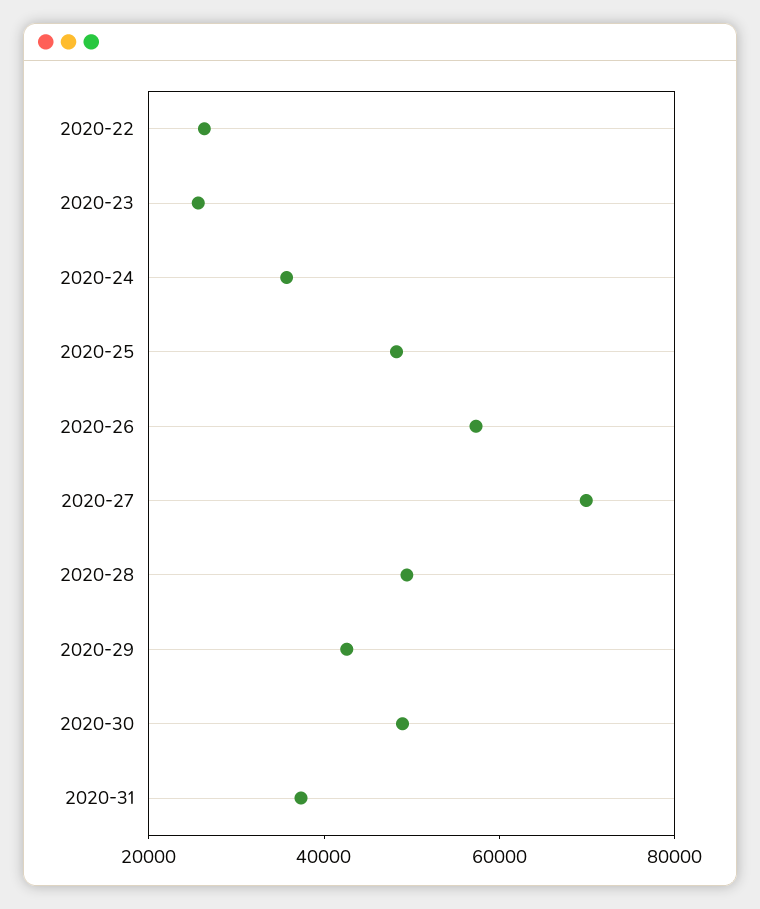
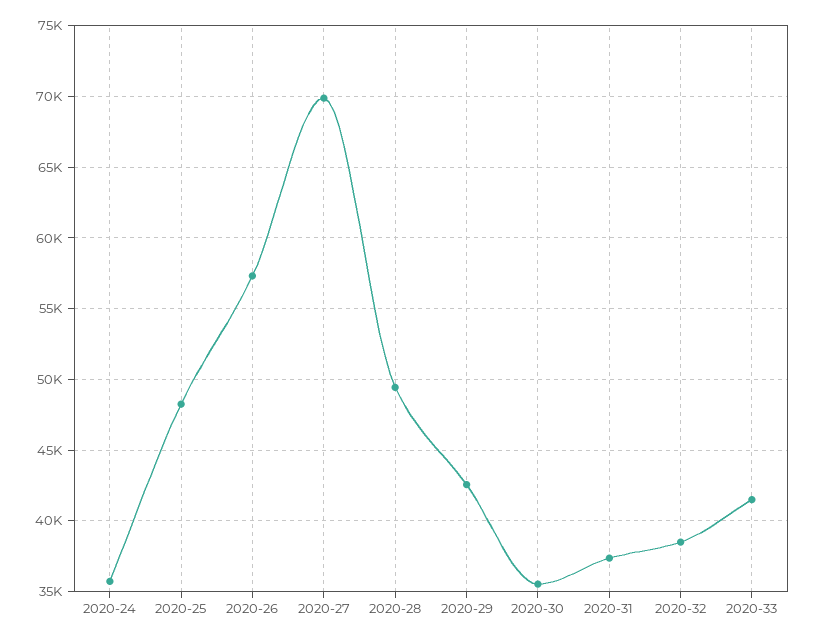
2020-22: 25000 -> none
2020-23: 25000 -> none
2020-30: 50000 -> 35500
2020-32: none -> 38500
2020-33: none -> 41500

